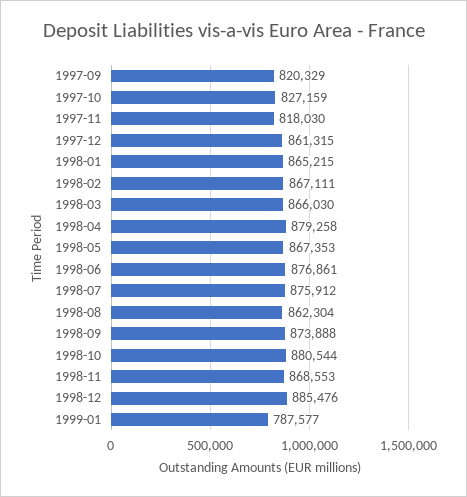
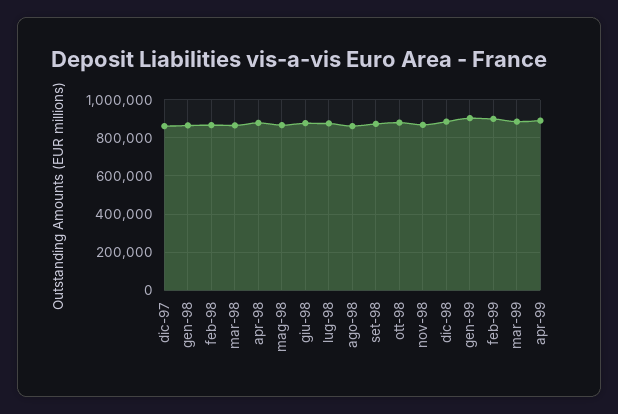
1997-09: 820329 -> none
1997-10: 827159 -> none
1997-11: 818030 -> none
1999-01: 787577 -> 900000
feb-99: none -> 900000
mar-99: none -> 900000
apr-99: none -> 900000

